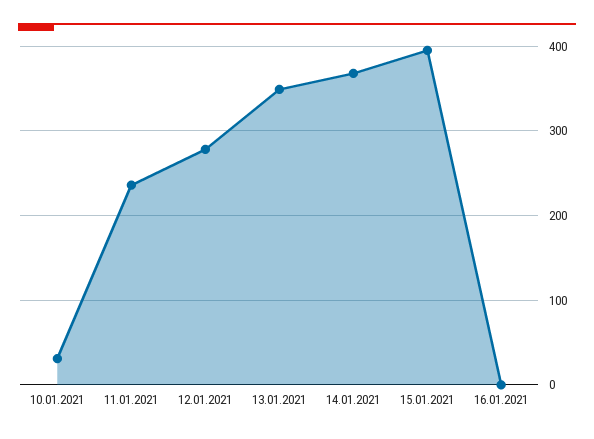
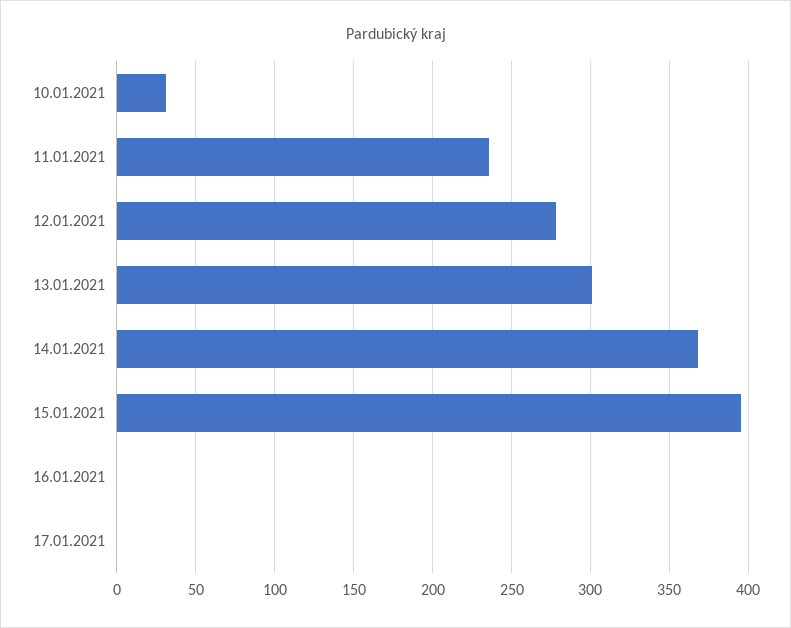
13.01.2021: 350 -> 300
17.01.2021: none -> 0

